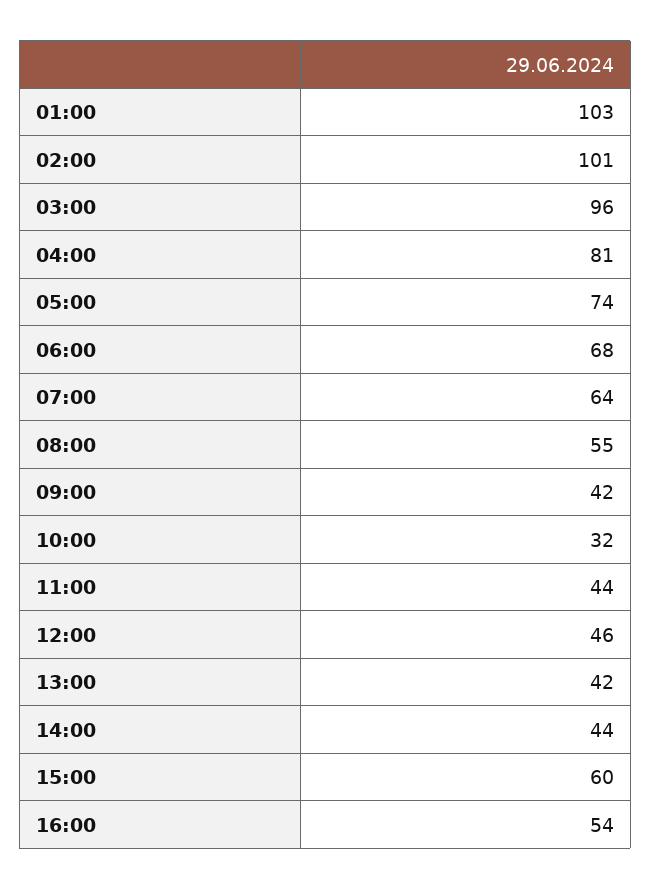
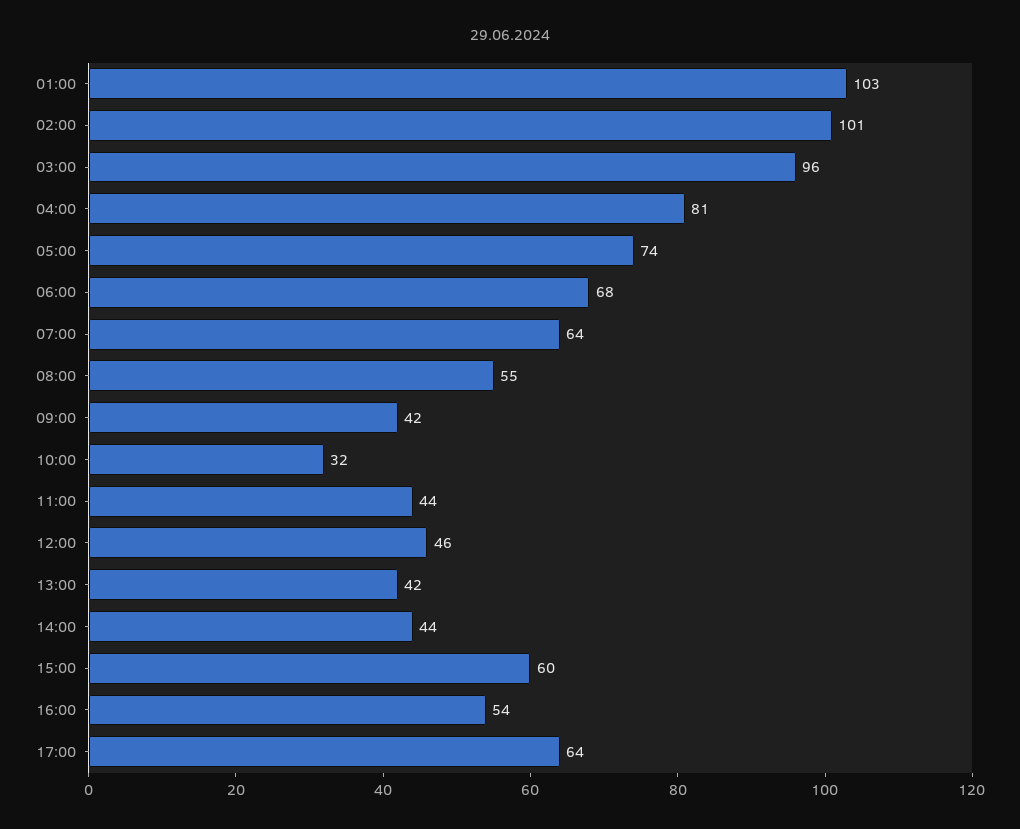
17:00: none -> 64

